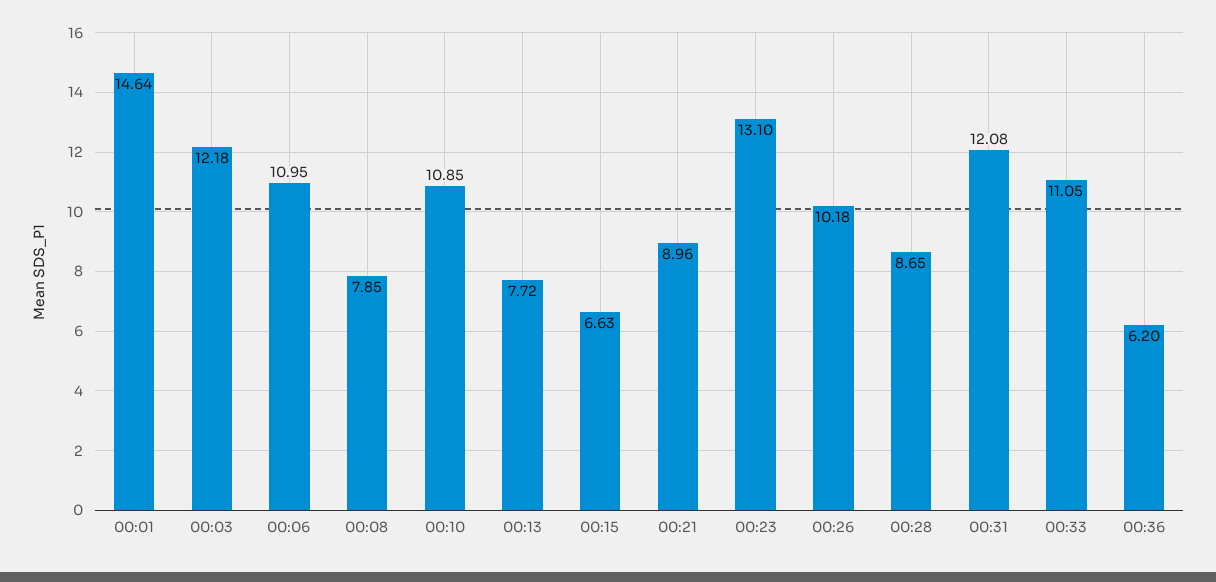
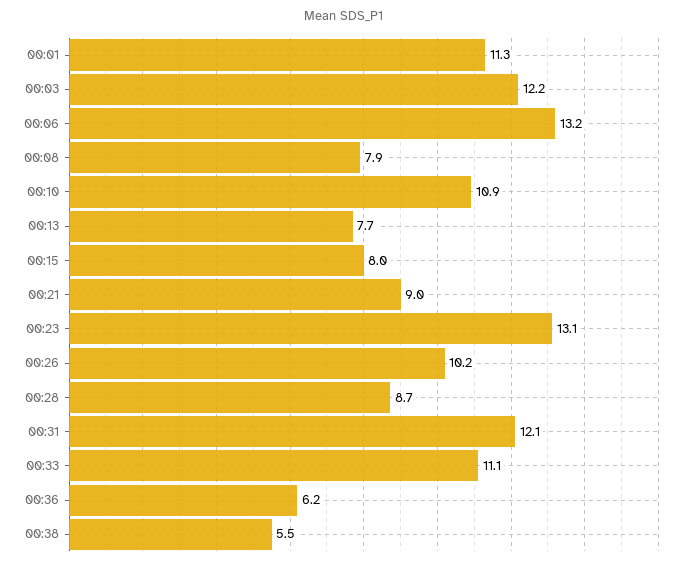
00:01: 14.64 -> 11.3
00:06: 10.95 -> 13.2
00:15: 6.63 -> 8
00:38: none -> 5.5

